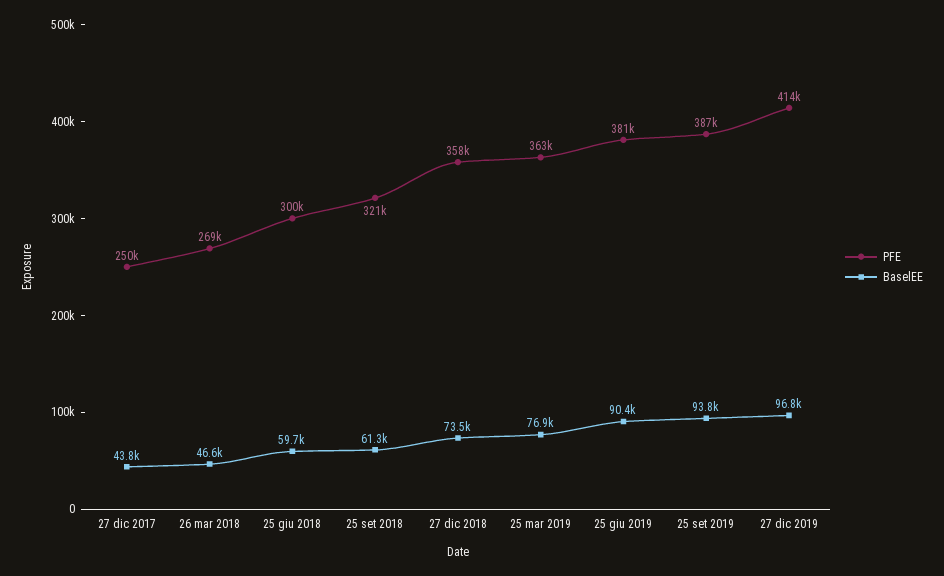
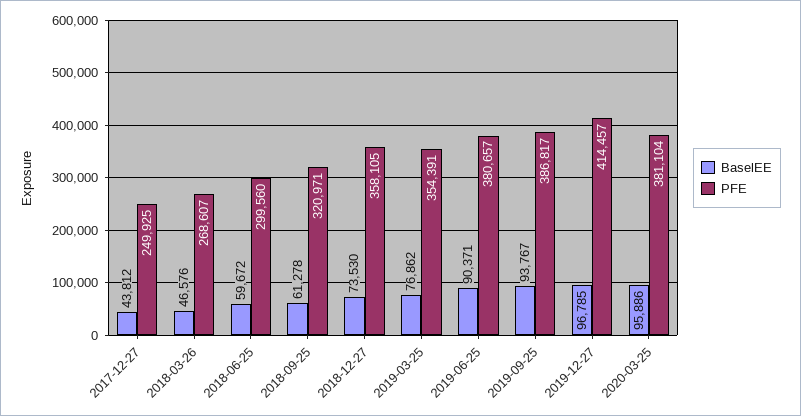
PFE, 25 mar 2019: 363000 -> 354391
BaselEE, 2020-03-25: none -> 95886
PFE, 2020-03-25: none -> 381104

